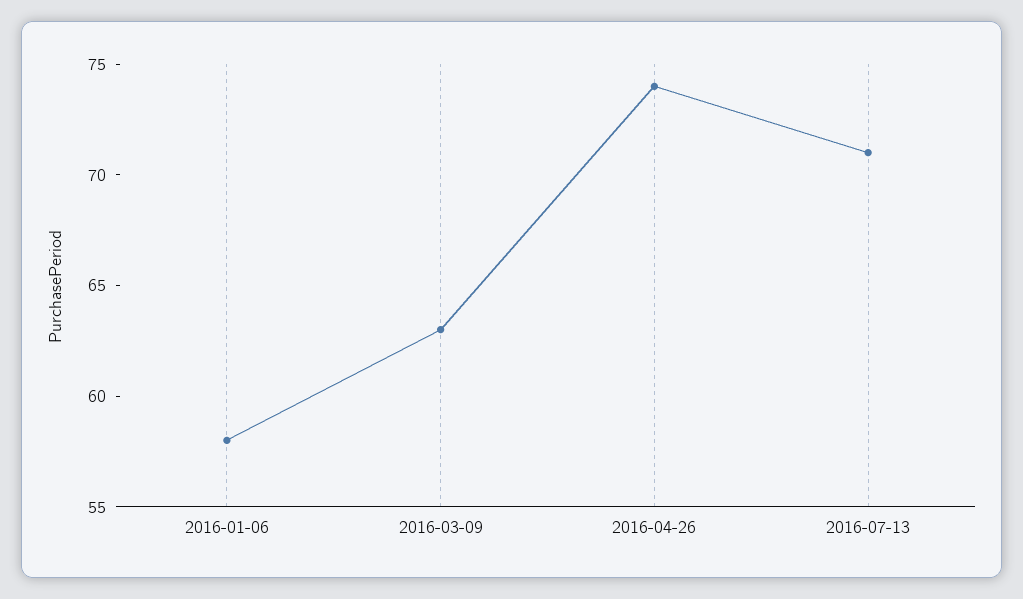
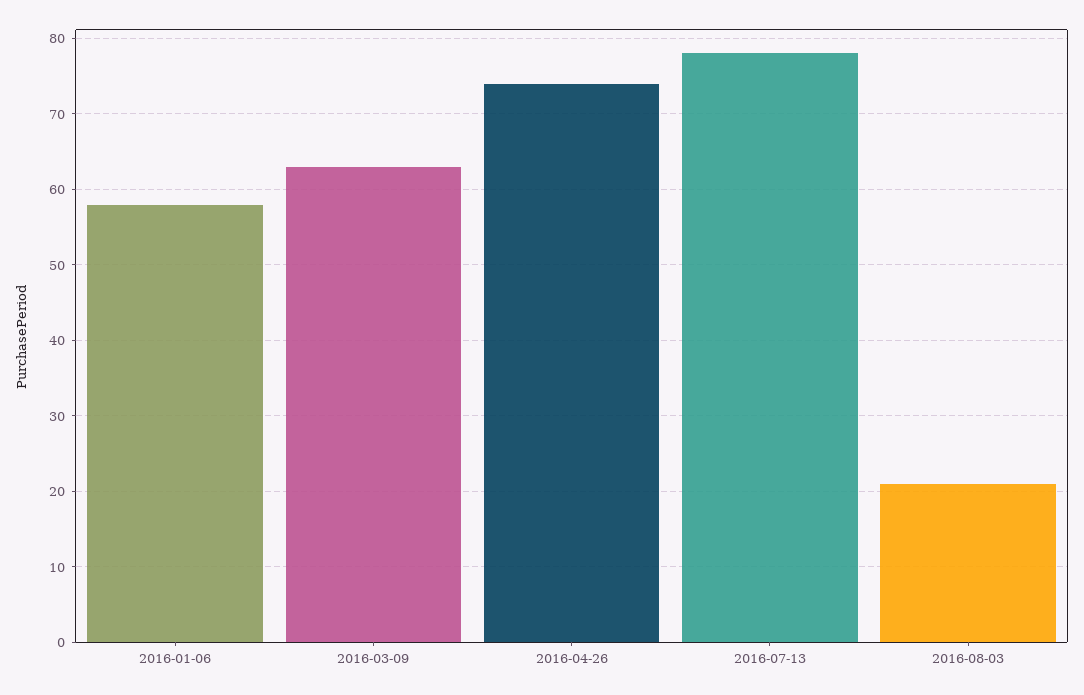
2016-07-13: 71 -> 78
2016-08-03: none -> 21

